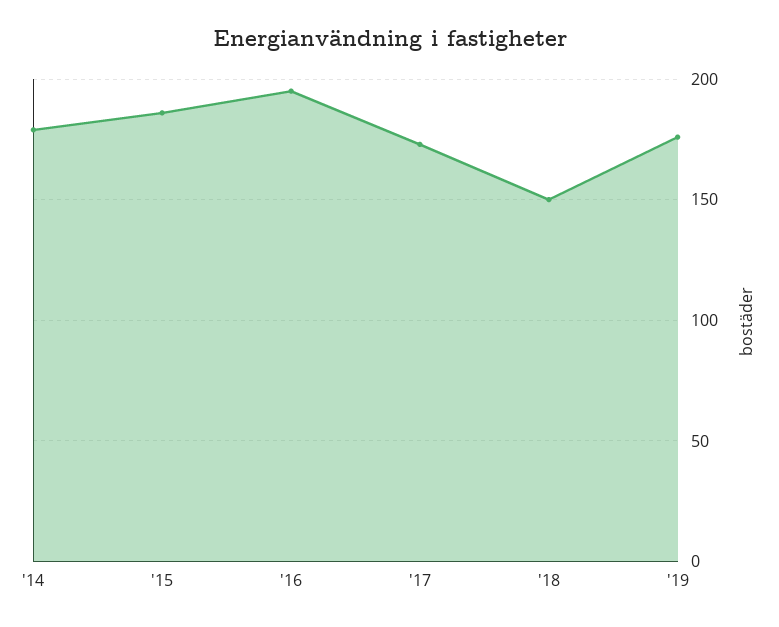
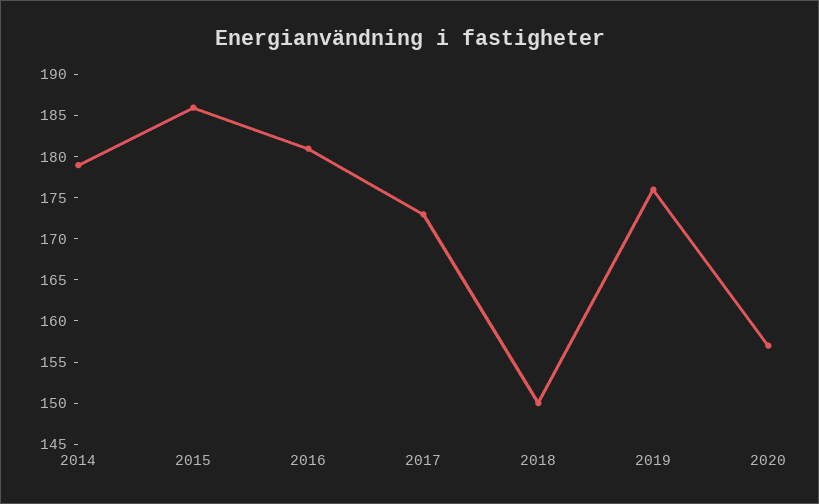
'16: 195 -> 181
2020: none -> 157

